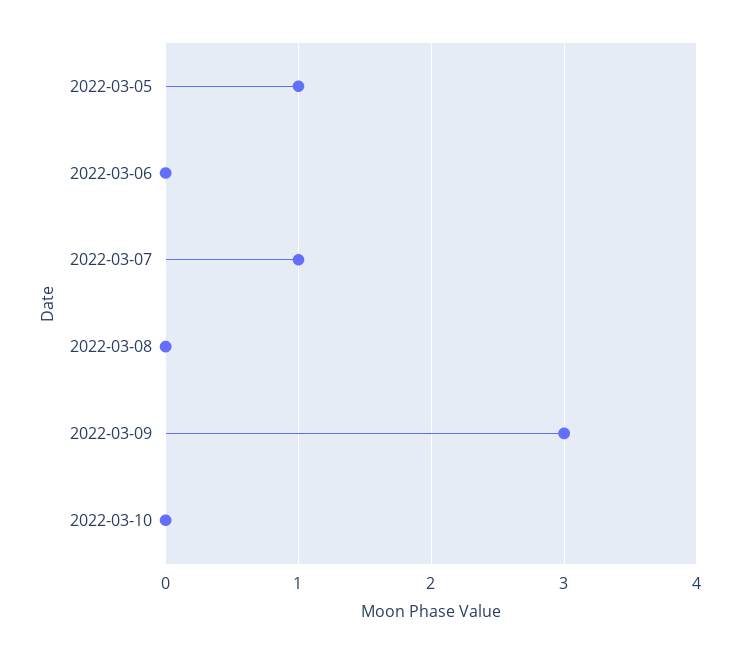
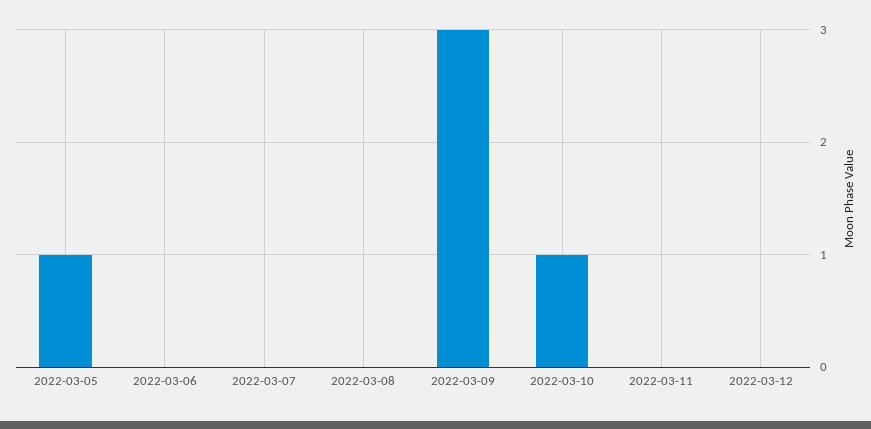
2022-03-07: 1 -> 0
2022-03-10: 0 -> 1
2022-03-11: none -> 0
2022-03-12: none -> 0

